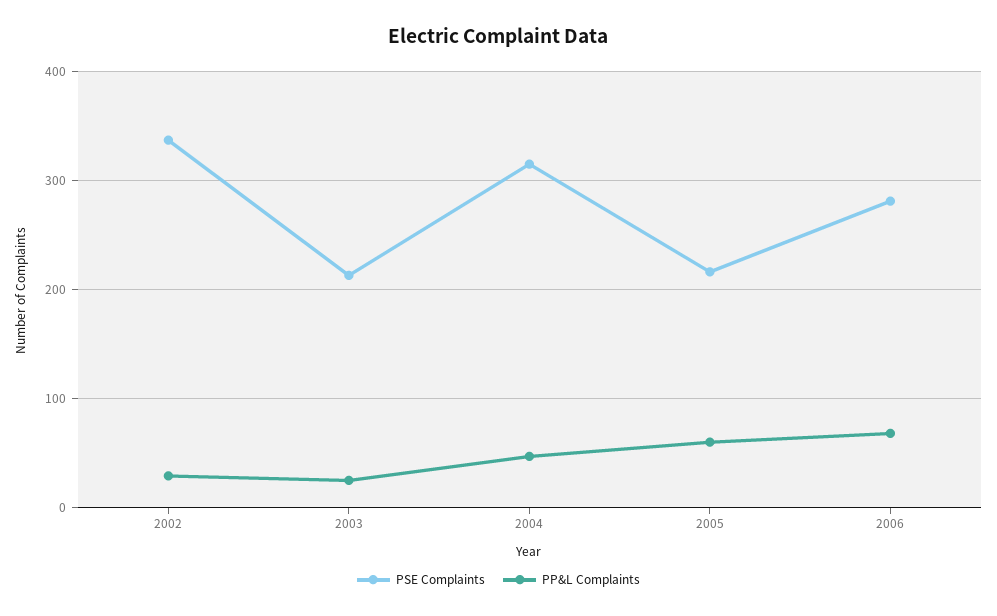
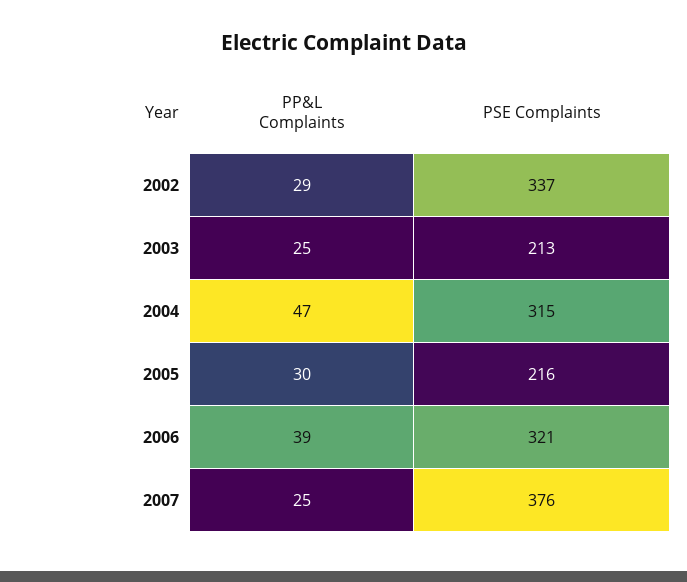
PP&L Complaints, 2005: 60 -> 30
PSE Complaints, 2006: 280 -> 321
PP&L Complaints, 2006: 70 -> 39
PP&L Complaints, 2007: none -> 25
PSE Complaints, 2007: none -> 376

